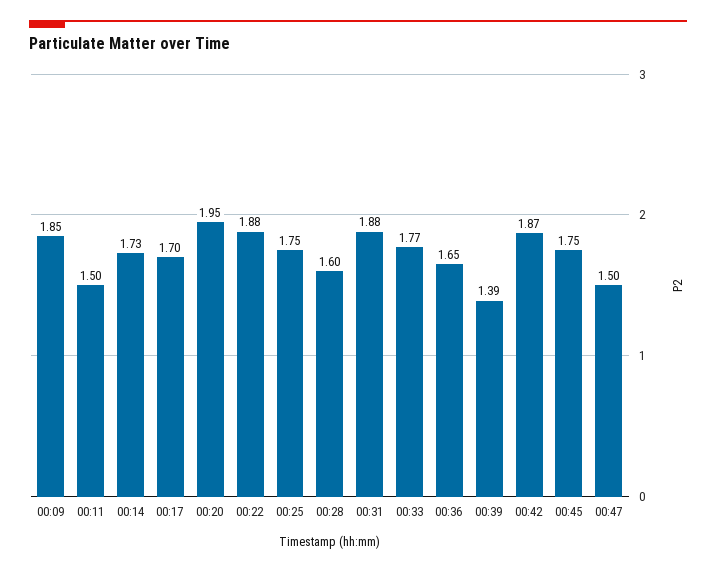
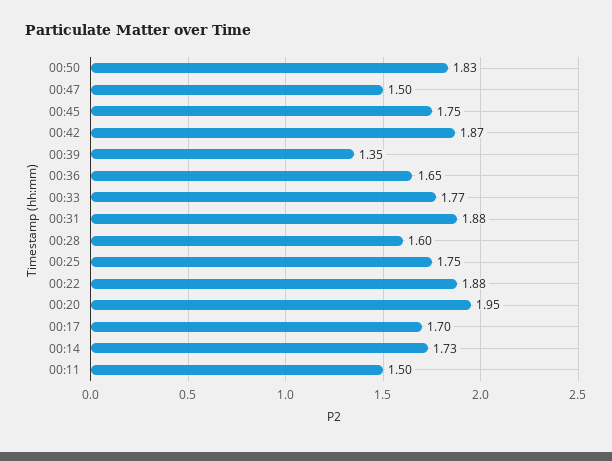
00:09: 1.85 -> none
00:39: 1.39 -> 1.35
00:50: none -> 1.83

